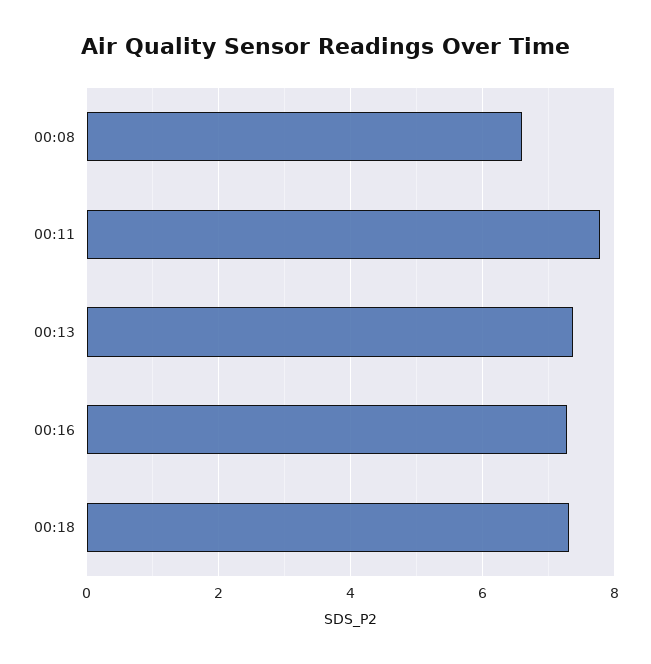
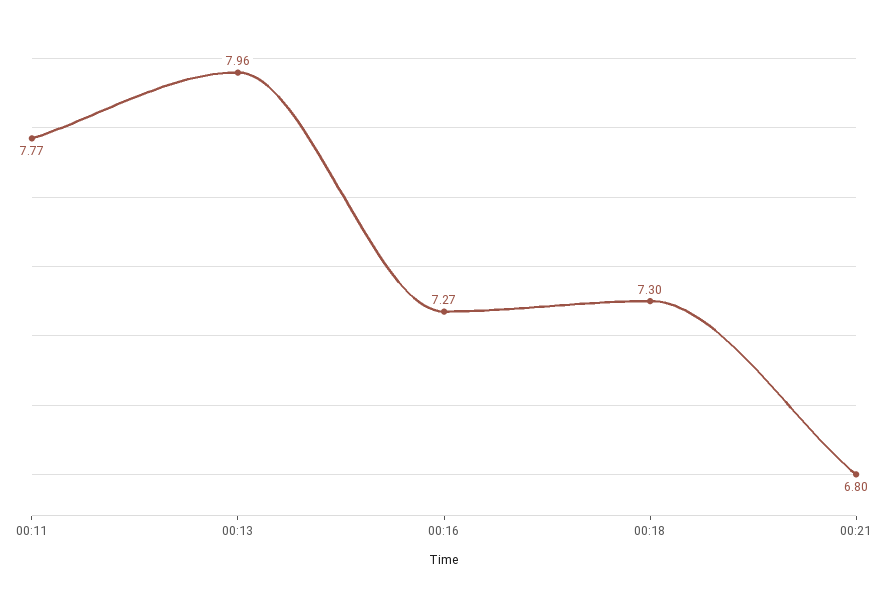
00:08: 6.6 -> none
00:13: 7.4 -> 7.96
00:21: none -> 6.8

